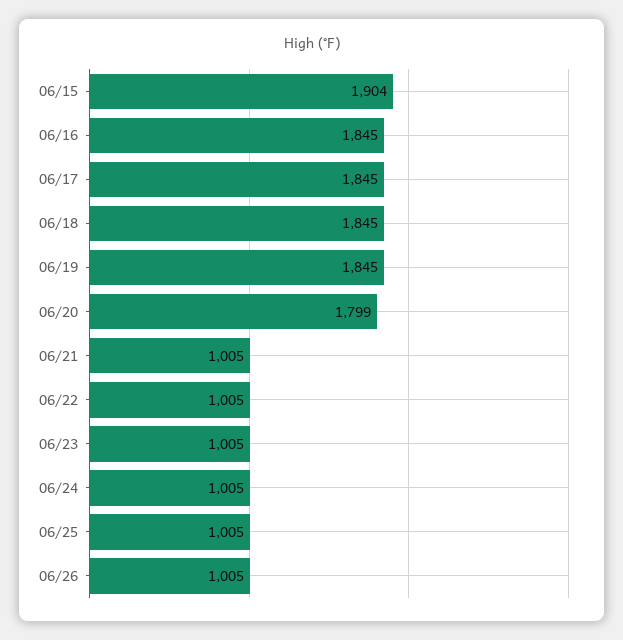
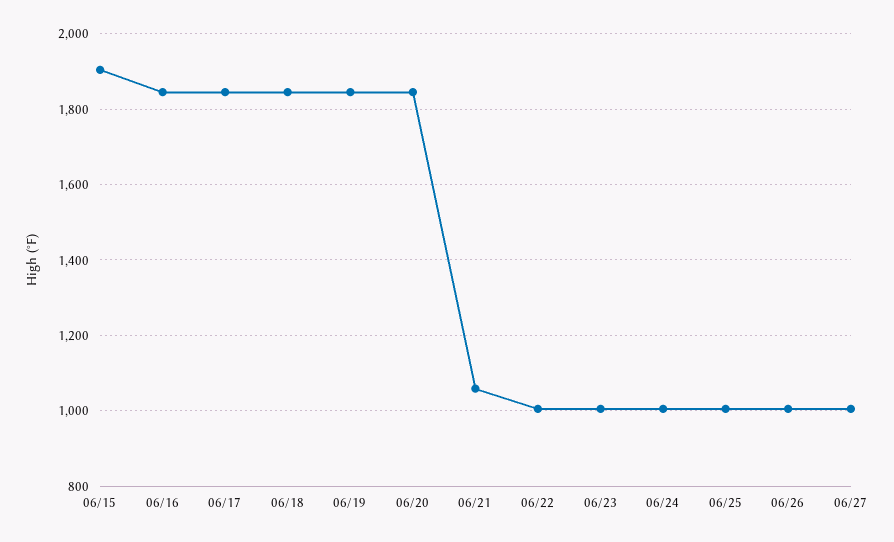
06/20: 1799 -> 1840
06/21: 1005 -> 1060
06/27: none -> 1000

